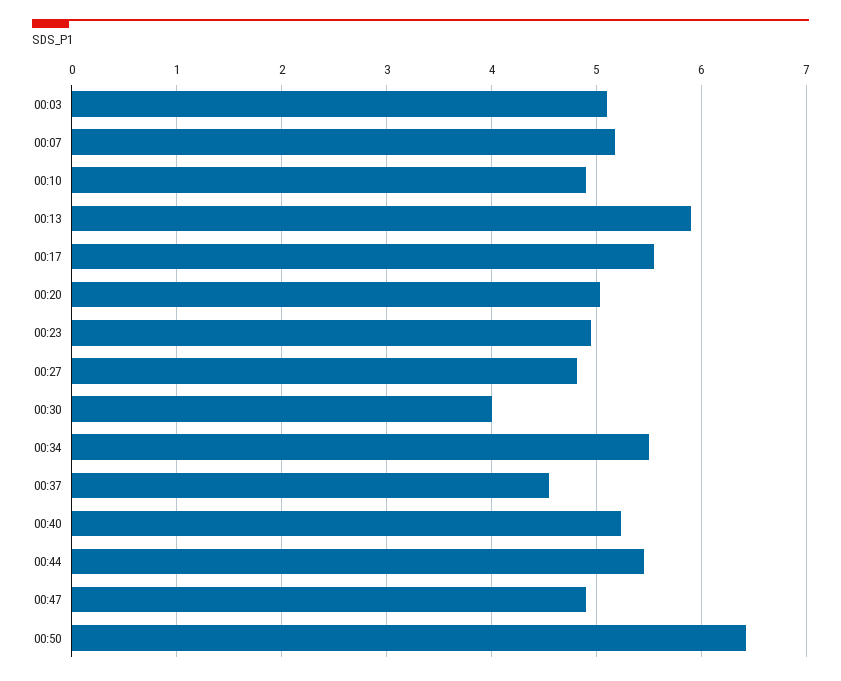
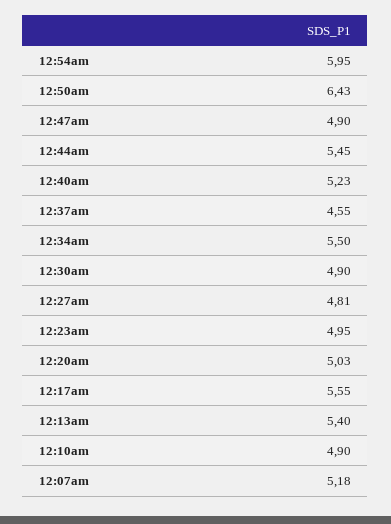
00:03: 5.1 -> none
00:13: 5.9 -> 5.4
00:30: 4 -> 4.9
12:54am: none -> 5.95

